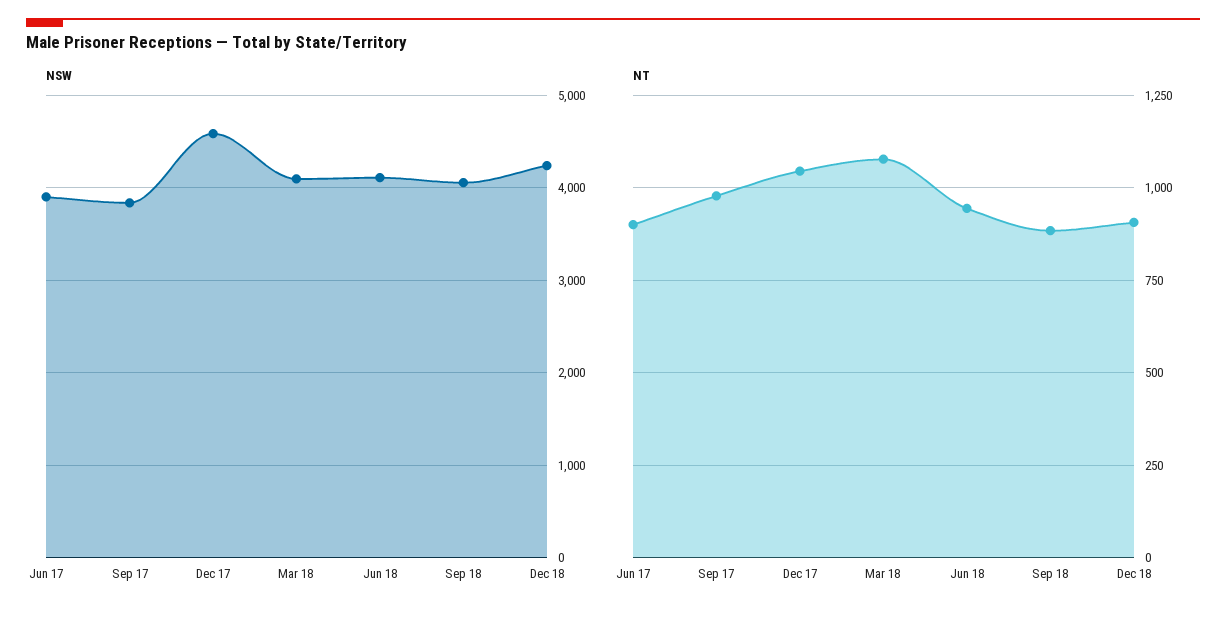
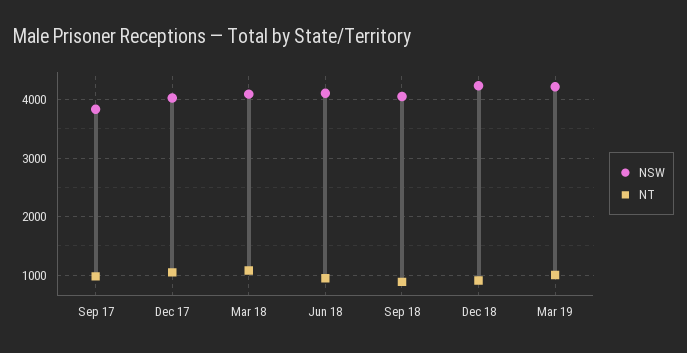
NSW, Jun 17: 3900 -> none
NSW, Dec 17: 4600 -> 4000
NT, Jun 17: 900 -> none
NSW, Mar 19: none -> 4200
NT, Mar 19: none -> 1000

